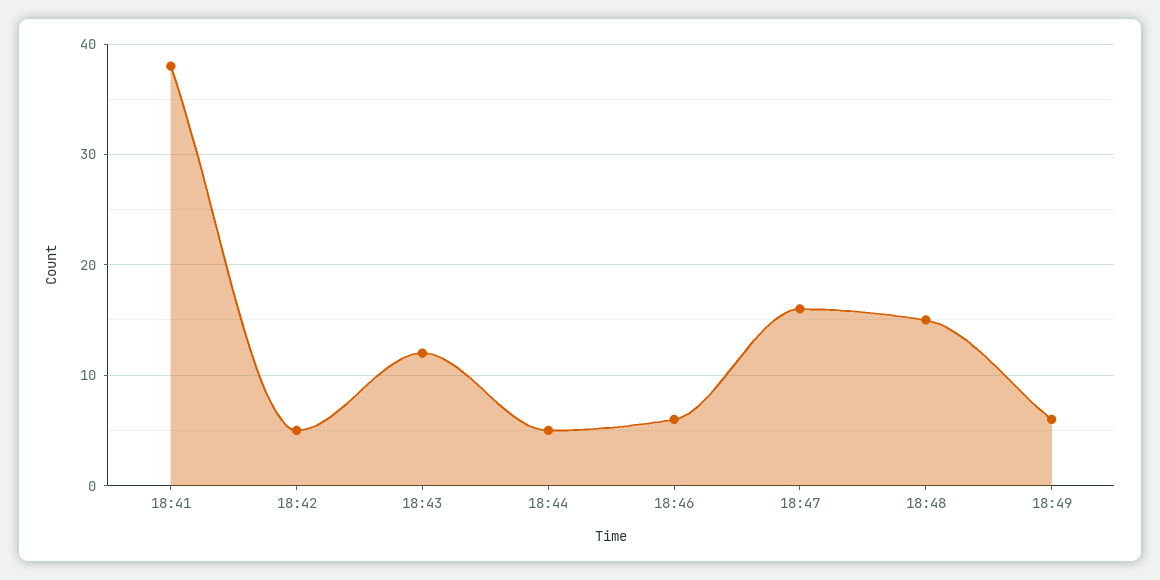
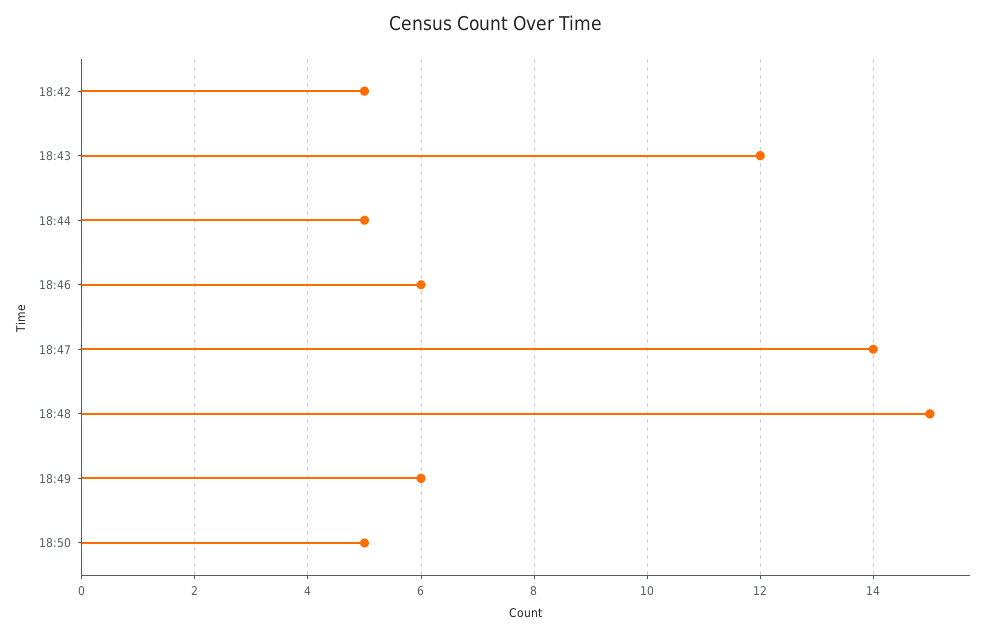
18:41: 38 -> none
18:47: 16 -> 14
18:50: none -> 5

